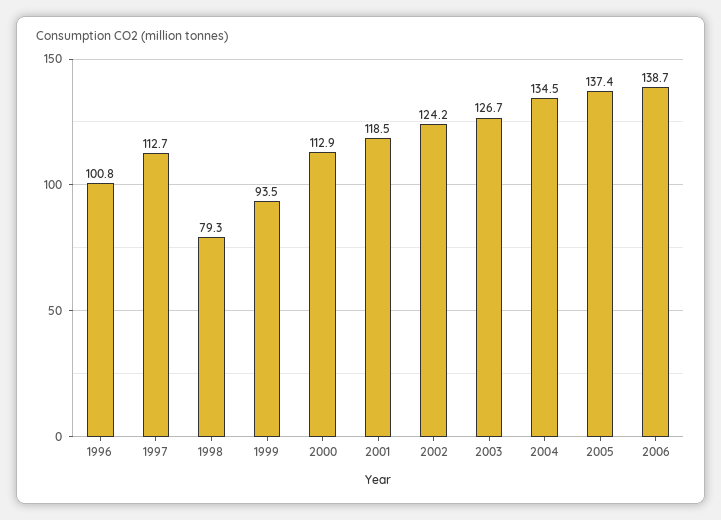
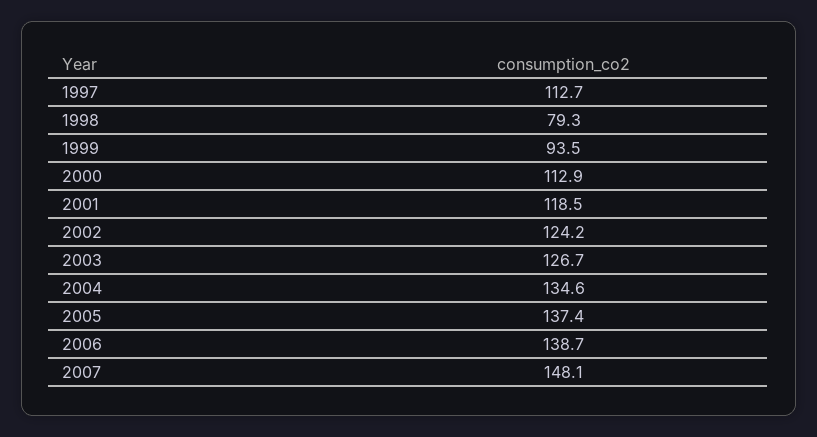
1996: 100.8 -> none
2004: 134.5 -> 134.6
2007: none -> 148.1

